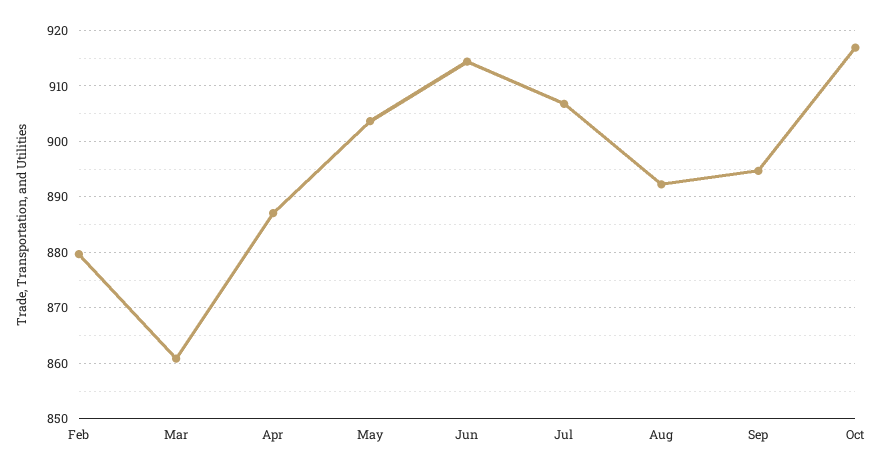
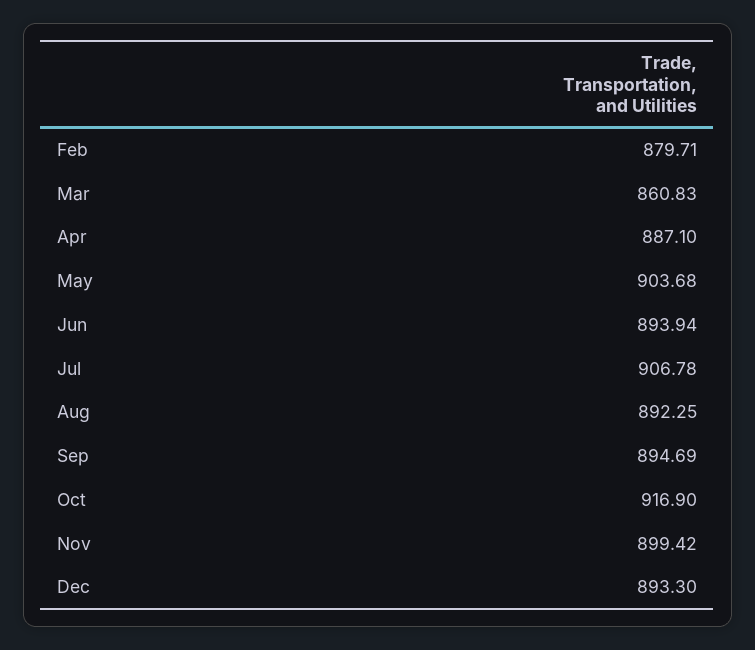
Jun: 914 -> 893.94
Nov: none -> 899.42
Dec: none -> 893.3

